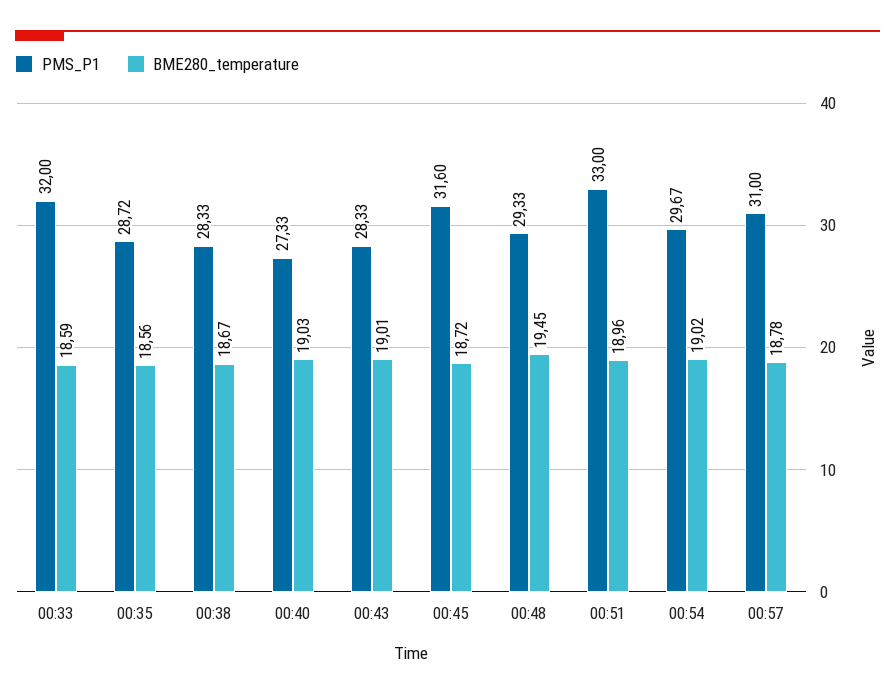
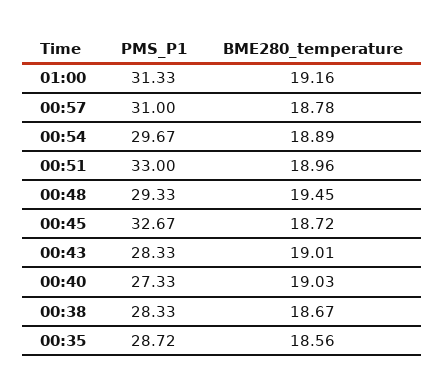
PMS_P1, 00:33: 32 -> none
BME280_temperature, 00:33: 18.59 -> none
PMS_P1, 00:45: 31.6 -> 32.67
BME280_temperature, 00:54: 19.02 -> 18.89
PMS_P1, 01:00: none -> 31.33
BME280_temperature, 01:00: none -> 19.16

